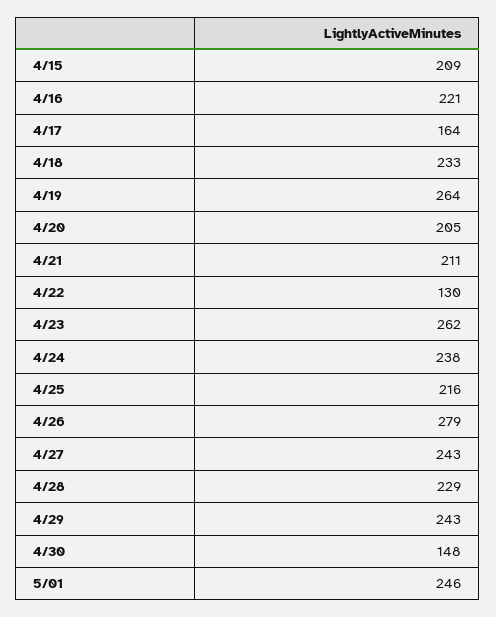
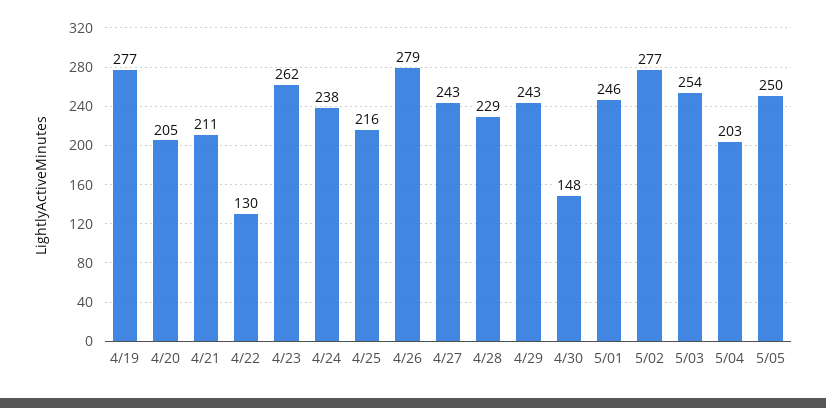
4/15: 209 -> none
4/16: 221 -> none
4/17: 164 -> none
4/18: 233 -> none
4/19: 264 -> 277
5/02: none -> 277
5/03: none -> 254
5/04: none -> 203
5/05: none -> 250

